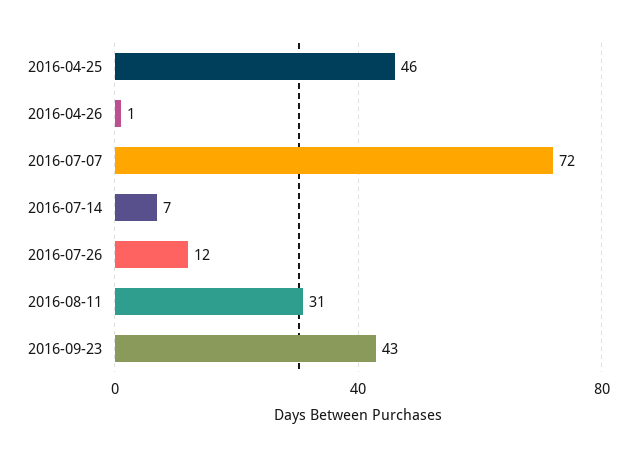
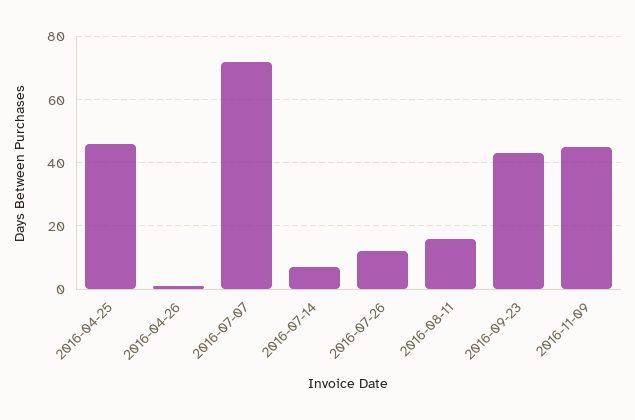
2016-08-11: 31 -> 15
2016-11-09: none -> 45

